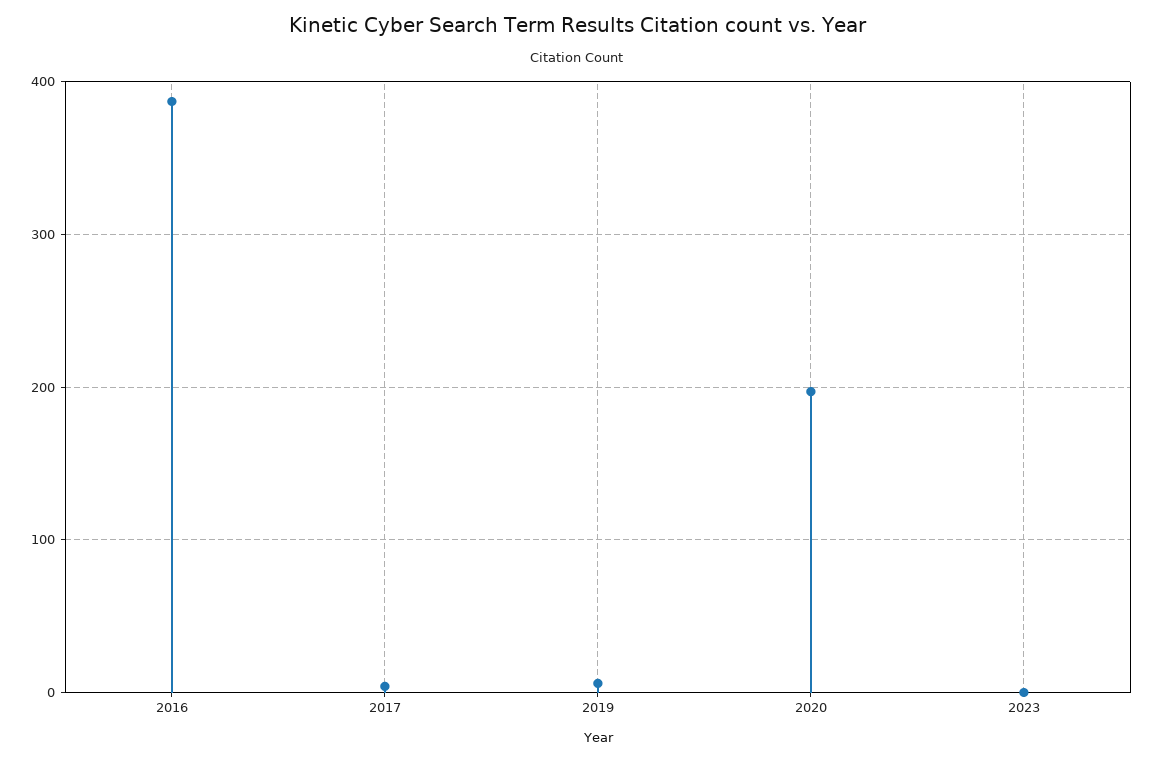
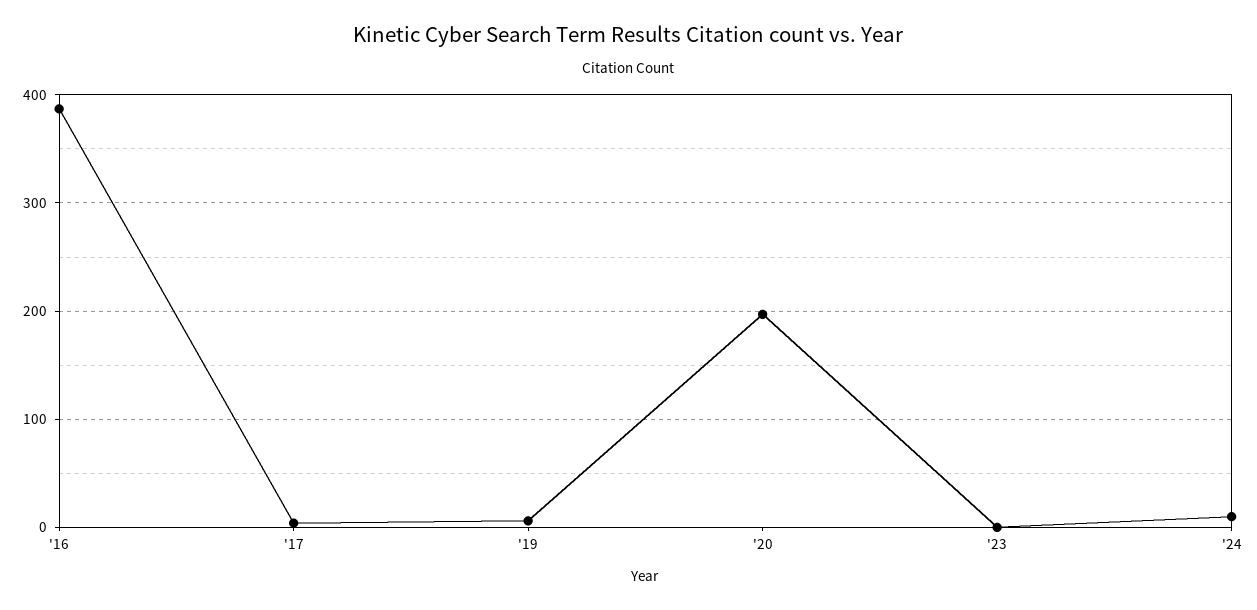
'24: none -> 10

